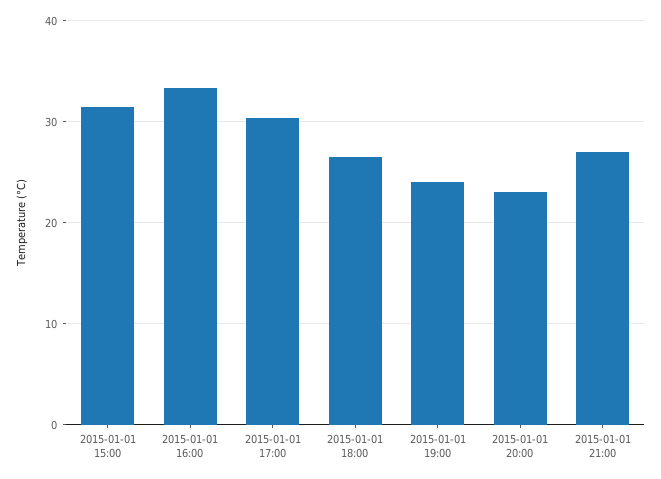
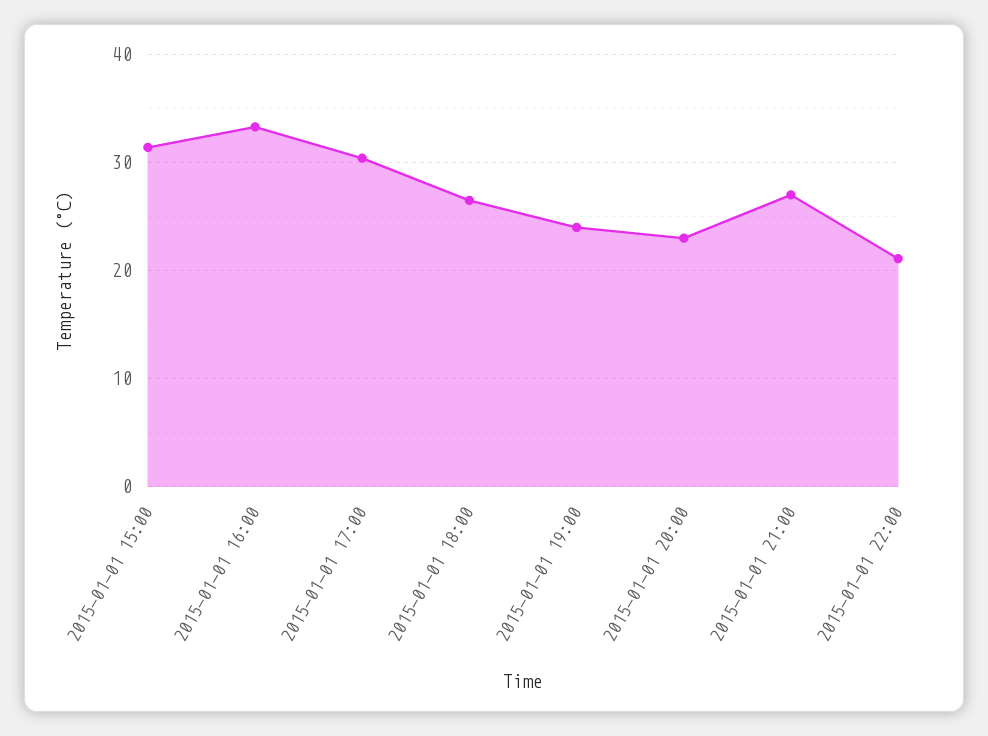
2015-01-01 22:00: none -> 21

